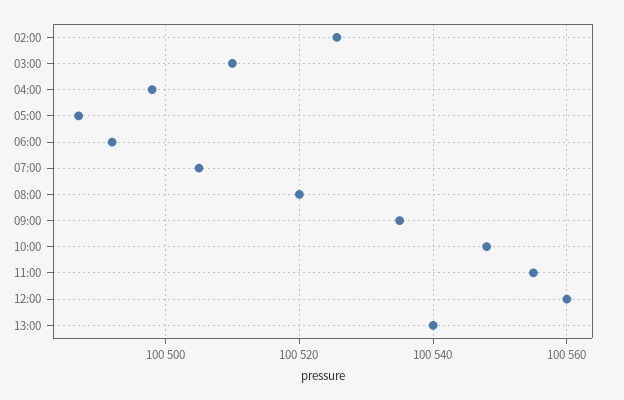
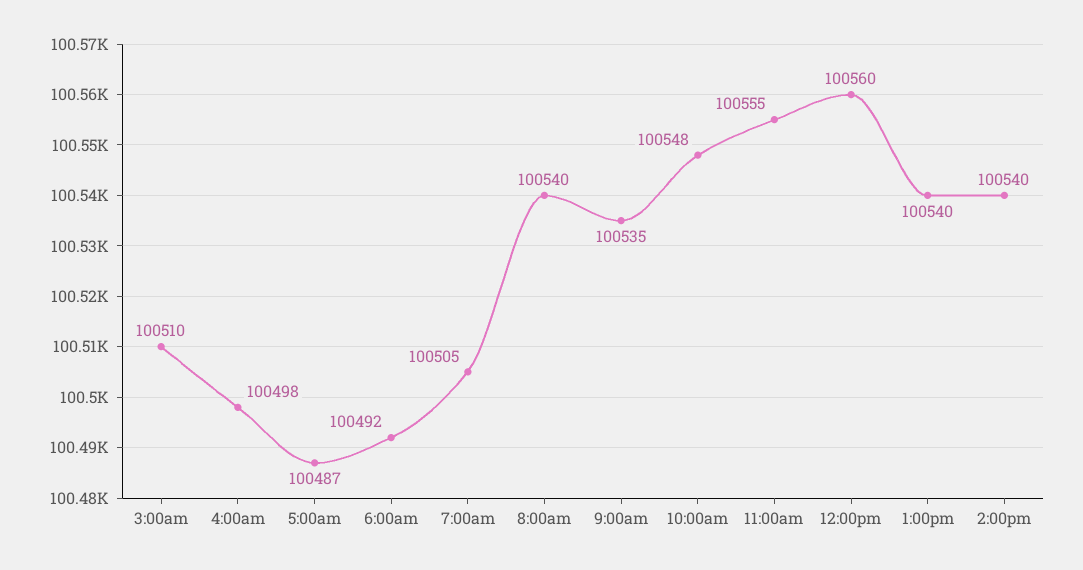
02:00: 100526 -> none
08:00: 100520 -> 100540
2:00pm: none -> 100540

